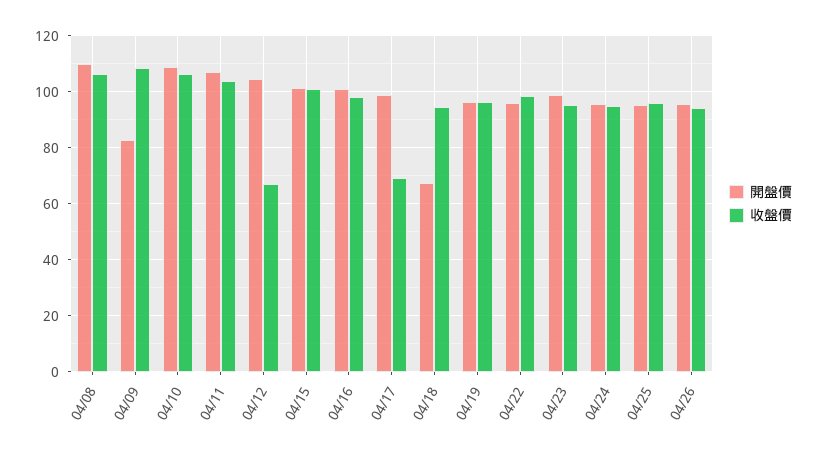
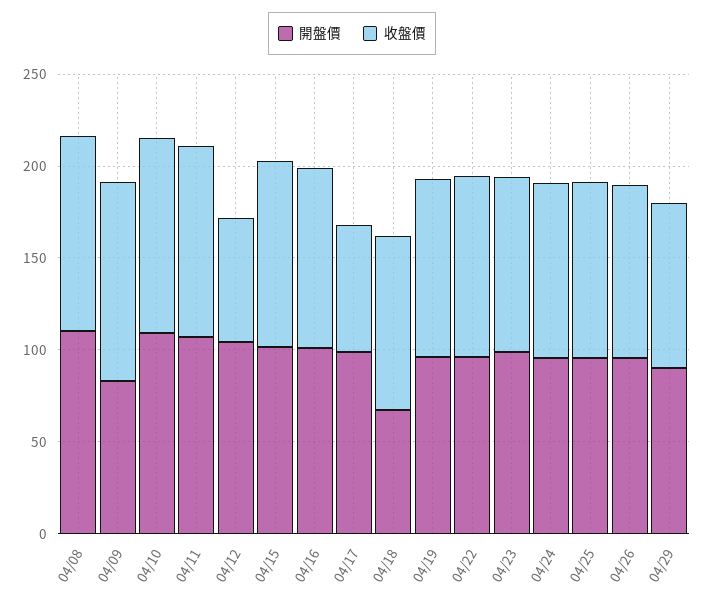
開盤價, 04/29: none -> 90
收盤價, 04/29: none -> 90

